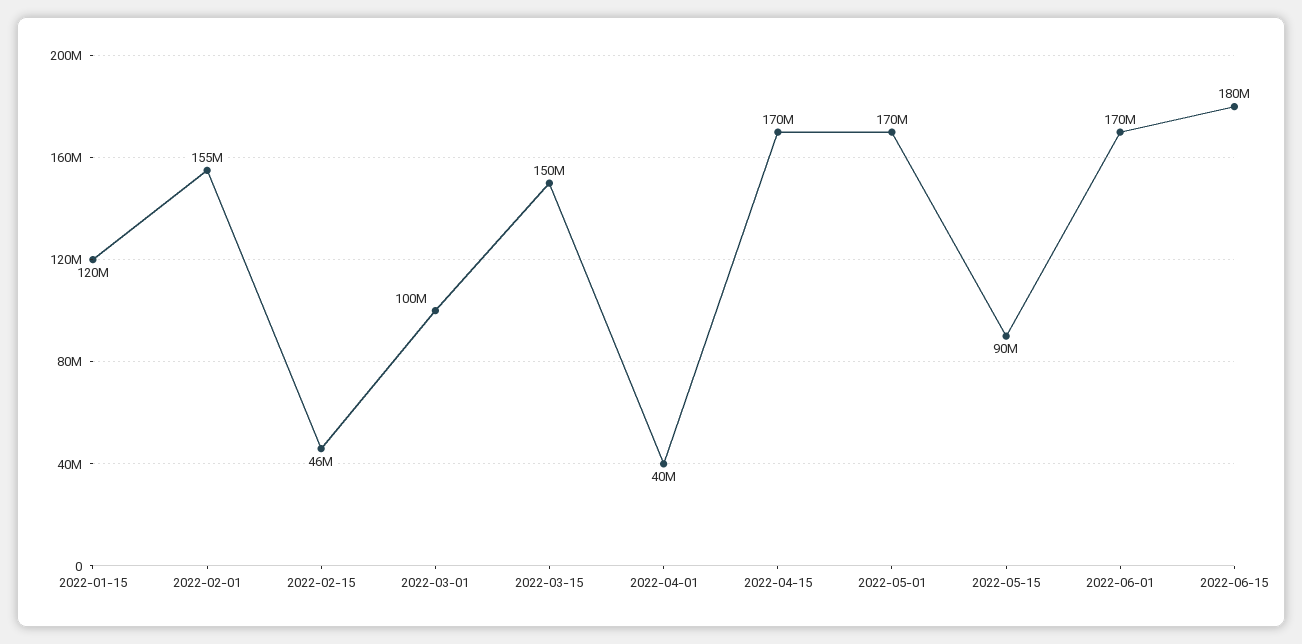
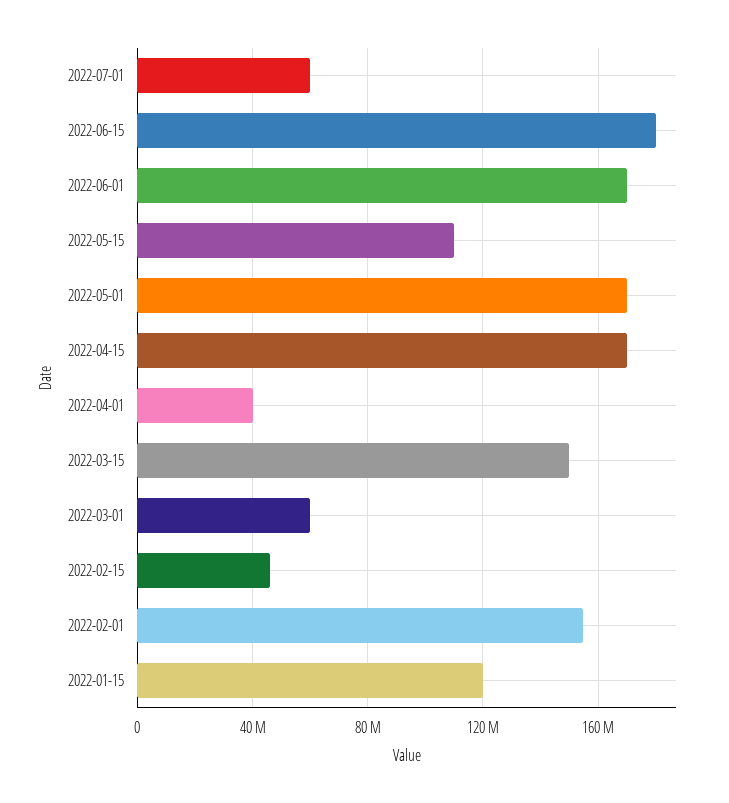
2022-03-01: 100000000 -> 60000000
2022-05-15: 90000000 -> 110000000
2022-07-01: none -> 60000000

